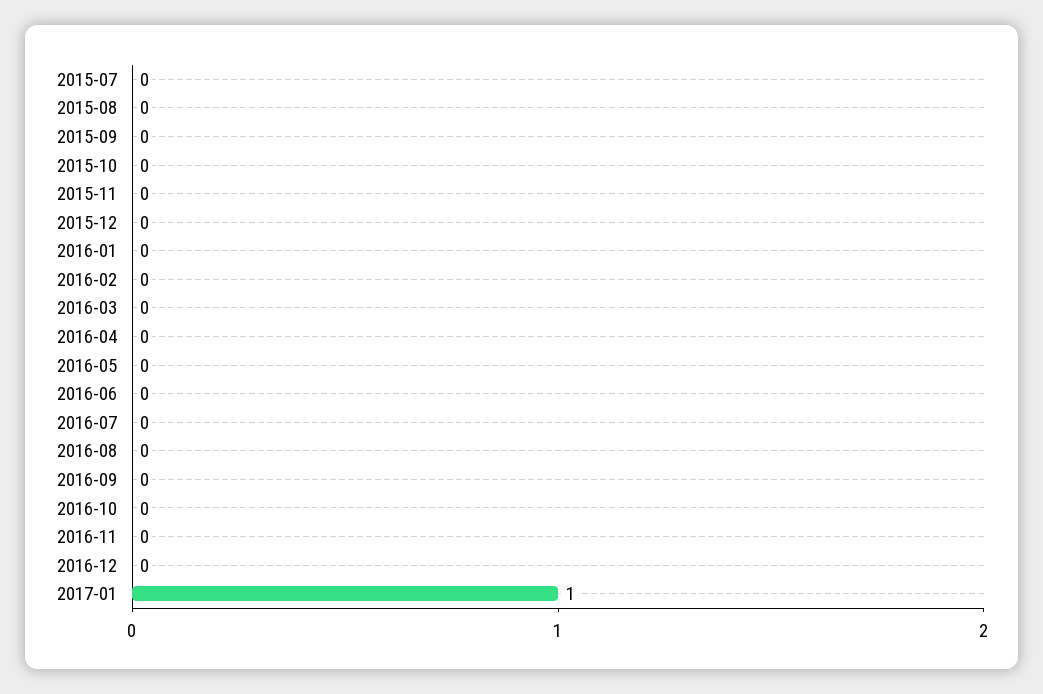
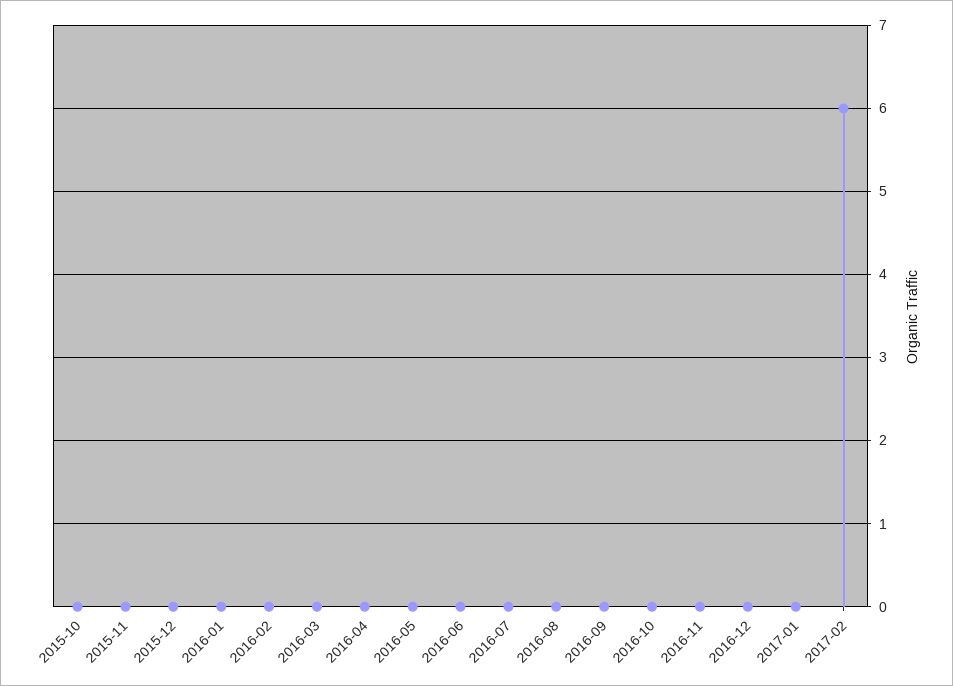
2015-07: 0 -> none
2015-08: 0 -> none
2015-09: 0 -> none
2017-01: 1 -> 0
2017-02: none -> 6

